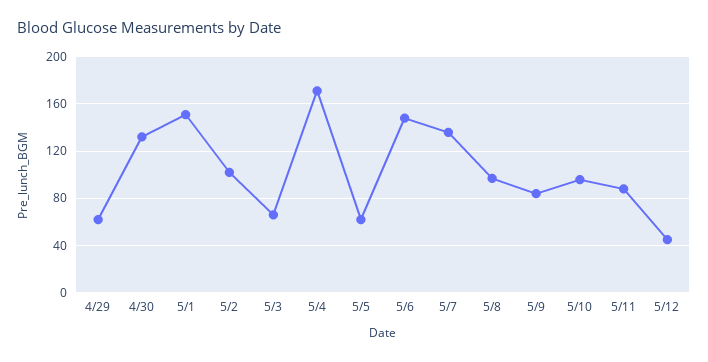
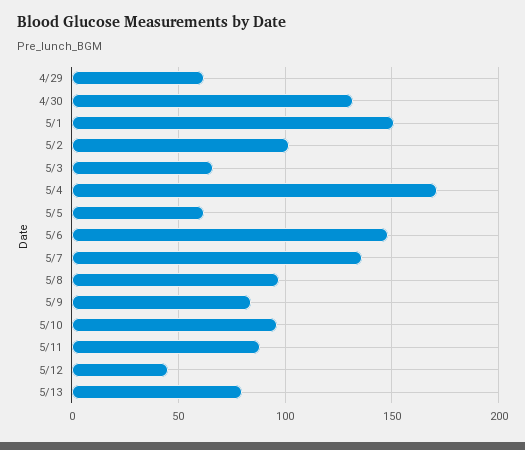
5/13: none -> 80

